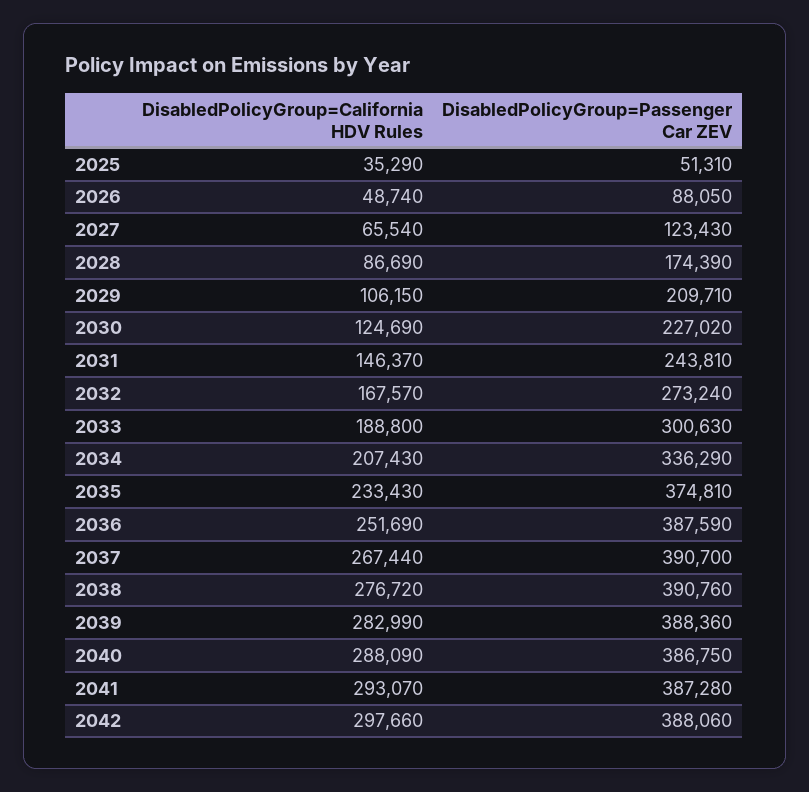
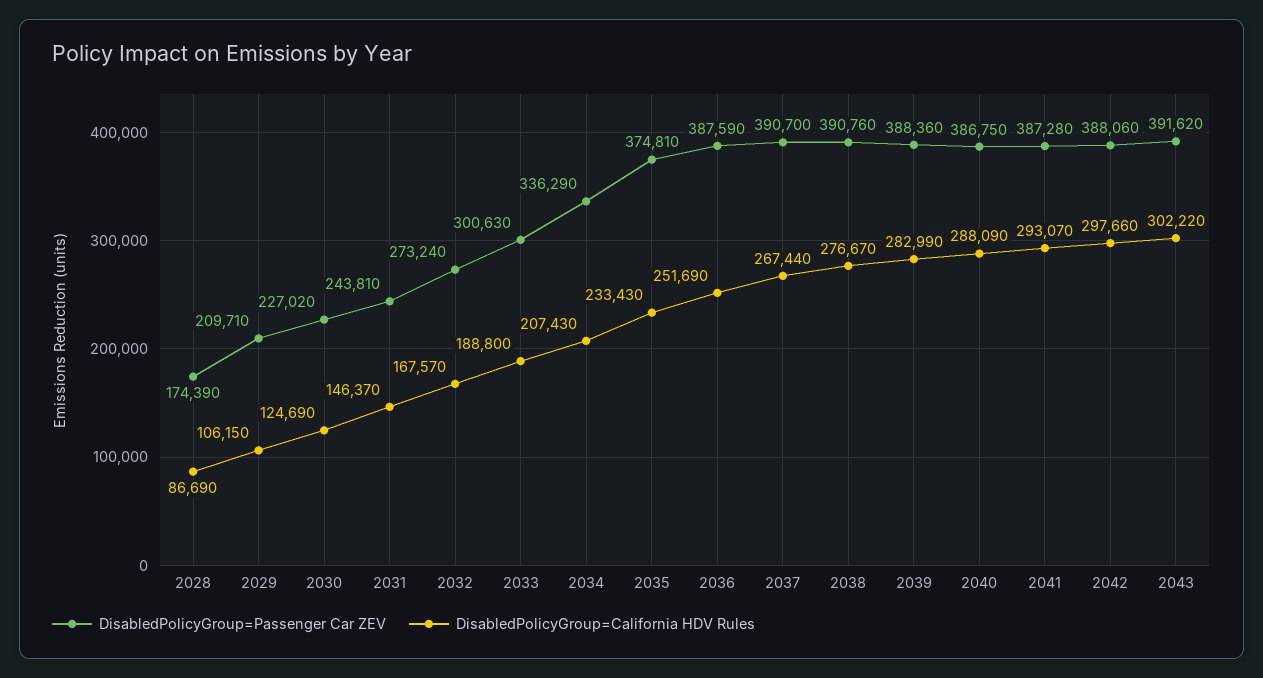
DisabledPolicyGroup=California HDV Rules, 2025: 35290 -> none
DisabledPolicyGroup=Passenger Car ZEV, 2025: 51310 -> none
DisabledPolicyGroup=California HDV Rules, 2026: 48740 -> none
DisabledPolicyGroup=Passenger Car ZEV, 2026: 88050 -> none
DisabledPolicyGroup=California HDV Rules, 2027: 65540 -> none
DisabledPolicyGroup=Passenger Car ZEV, 2027: 123430 -> none
DisabledPolicyGroup=California HDV Rules, 2038: 276720 -> 276670
DisabledPolicyGroup=Passenger Car ZEV, 2043: none -> 391620
DisabledPolicyGroup=California HDV Rules, 2043: none -> 302220

